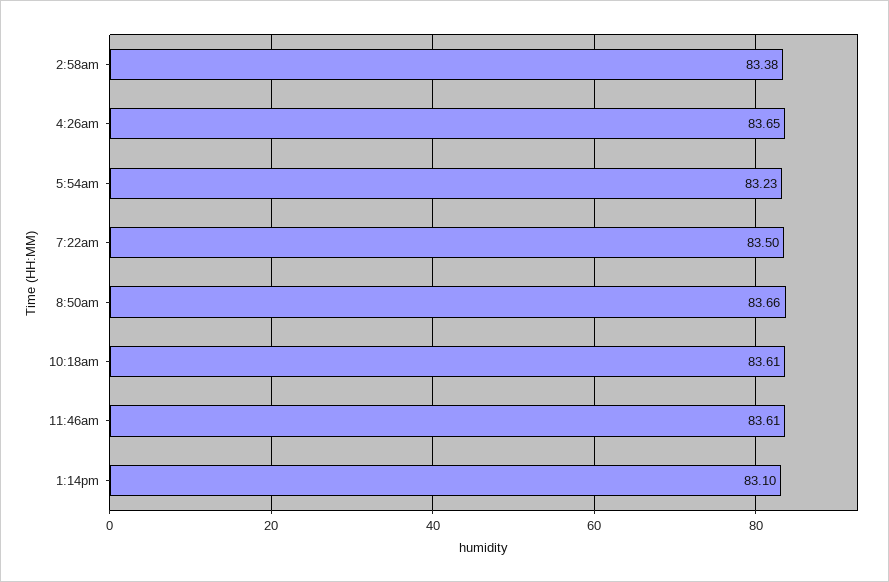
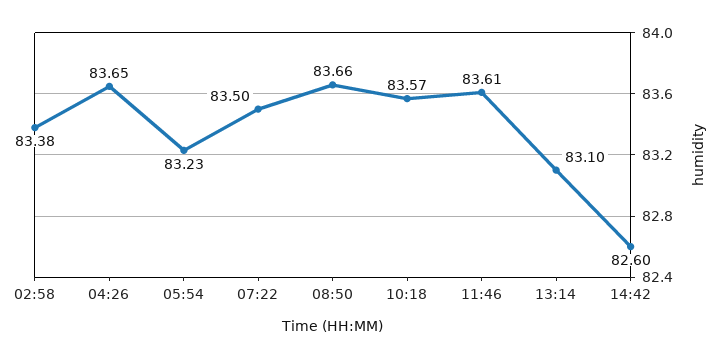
10:18am: 83.61 -> 83.57
14:42: none -> 82.6

